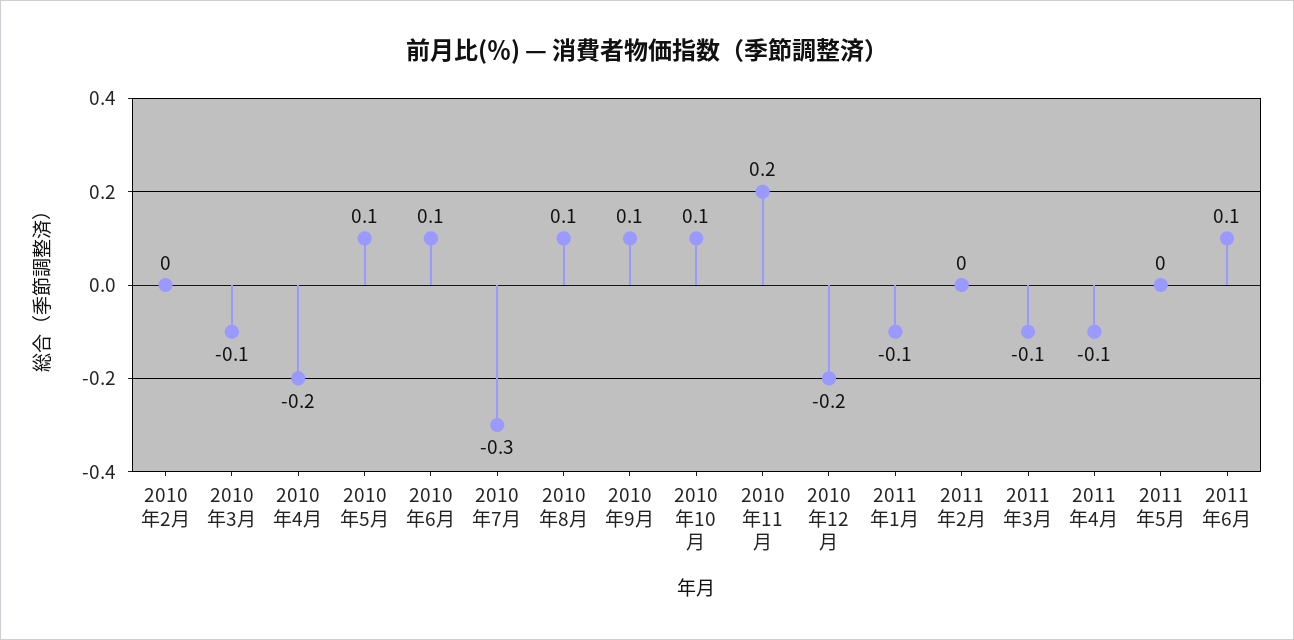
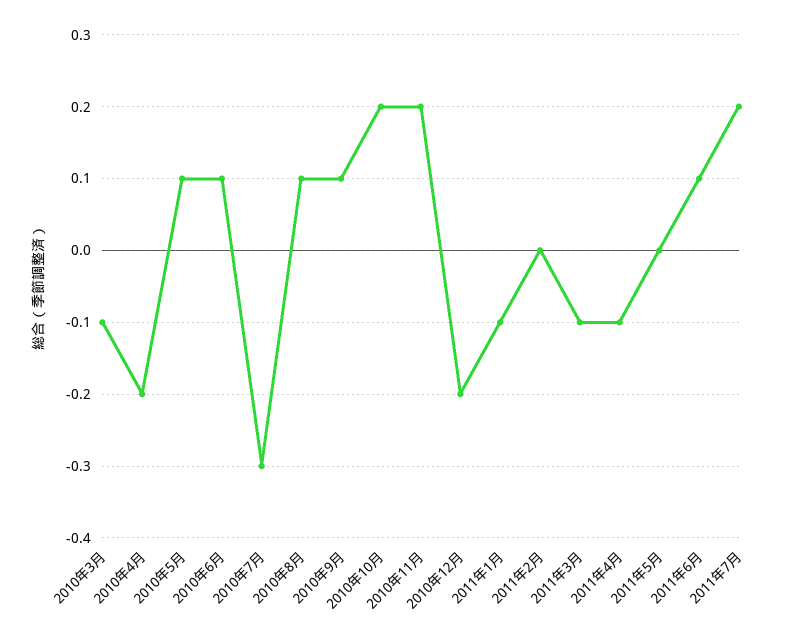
2010年2月: 0 -> none
2010年10月: 0.1 -> 0.2
2011年7月: none -> 0.2

